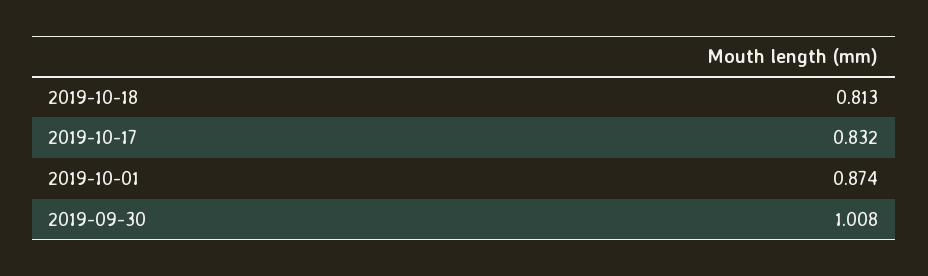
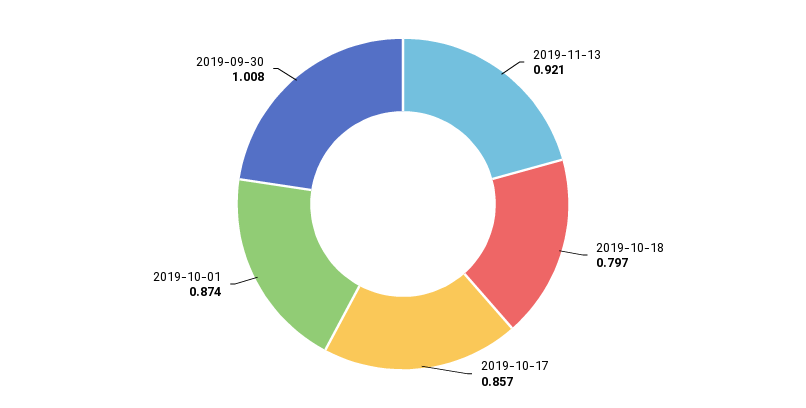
2019-10-18: 0.813 -> 0.797
2019-10-17: 0.832 -> 0.857
2019-11-13: none -> 0.921

